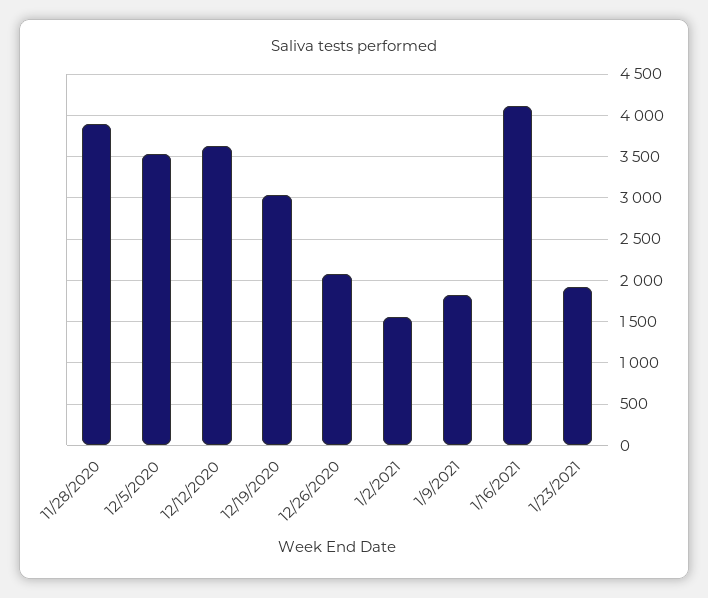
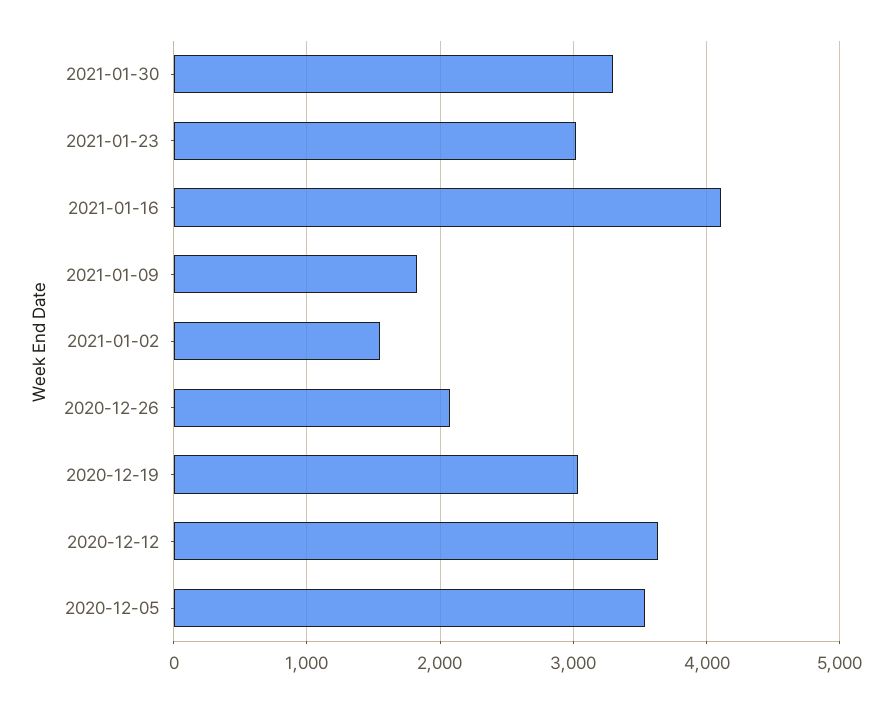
11/28/2020: 3900 -> none
1/23/2021: 1900 -> 3000
2021-01-30: none -> 3300

